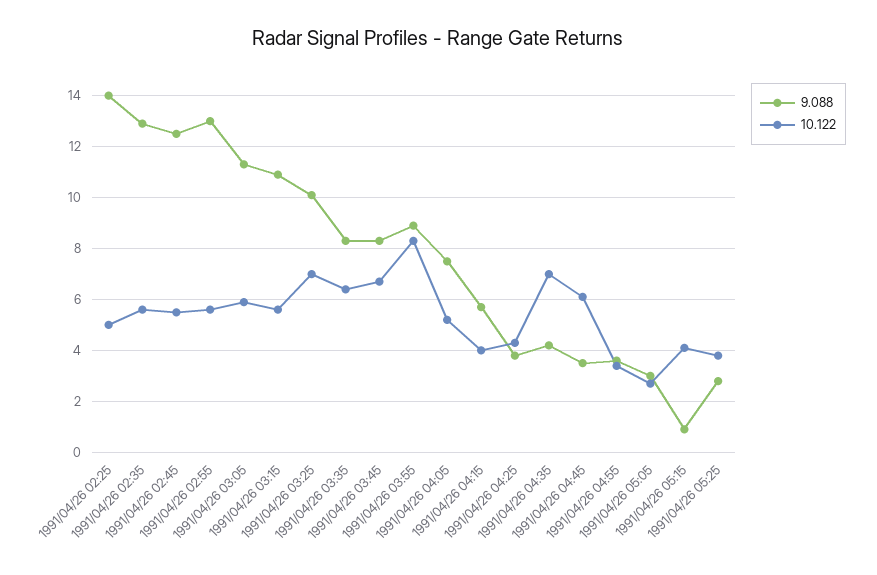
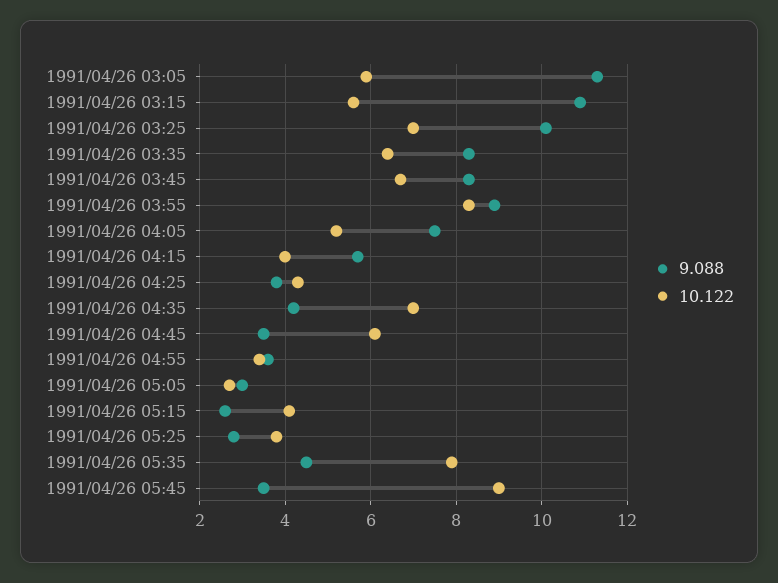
9.088, 1991/04/26 02:25: 14 -> none
10.122, 1991/04/26 02:25: 5 -> none
9.088, 1991/04/26 02:35: 13 -> none
10.122, 1991/04/26 02:35: 5.5 -> none
9.088, 1991/04/26 02:45: 12.5 -> none
10.122, 1991/04/26 02:45: 5.5 -> none
9.088, 1991/04/26 02:55: 13 -> none
10.122, 1991/04/26 02:55: 5.5 -> none
9.088, 1991/04/26 05:15: 1 -> 2.5
9.088, 1991/04/26 05:35: none -> 4.5
10.122, 1991/04/26 05:35: none -> 8
9.088, 1991/04/26 05:45: none -> 3.5
10.122, 1991/04/26 05:45: none -> 9

